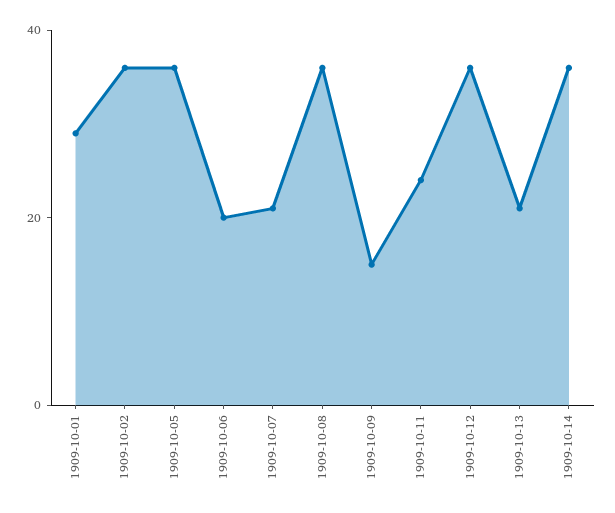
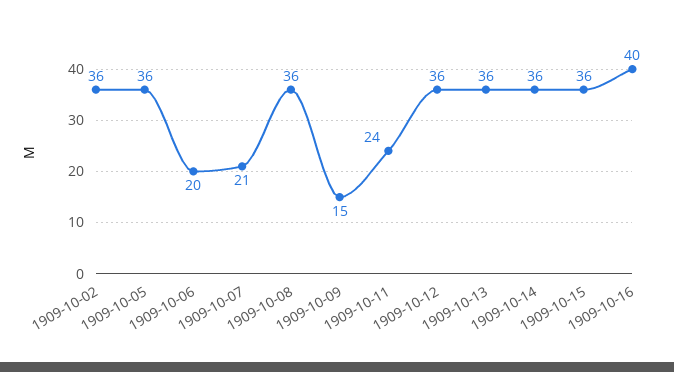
1909-10-01: 30 -> none
1909-10-13: 20 -> 36
1909-10-15: none -> 36
1909-10-16: none -> 40

